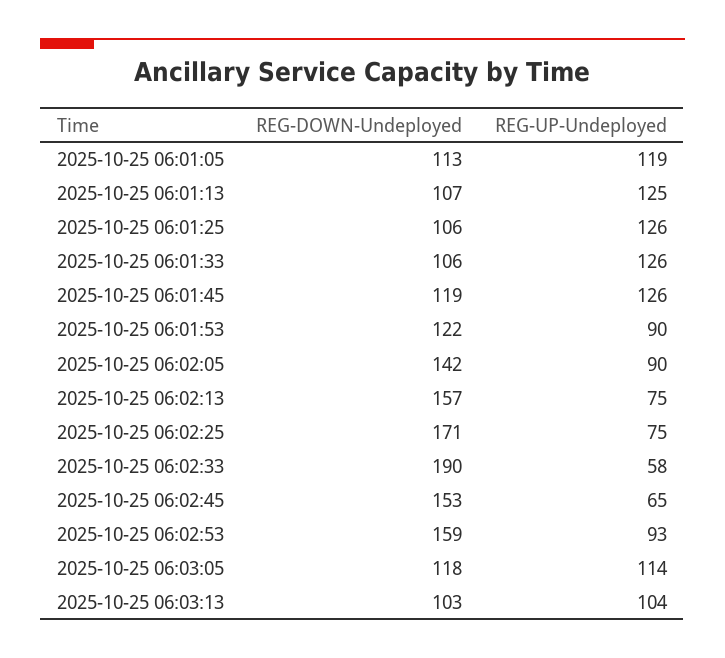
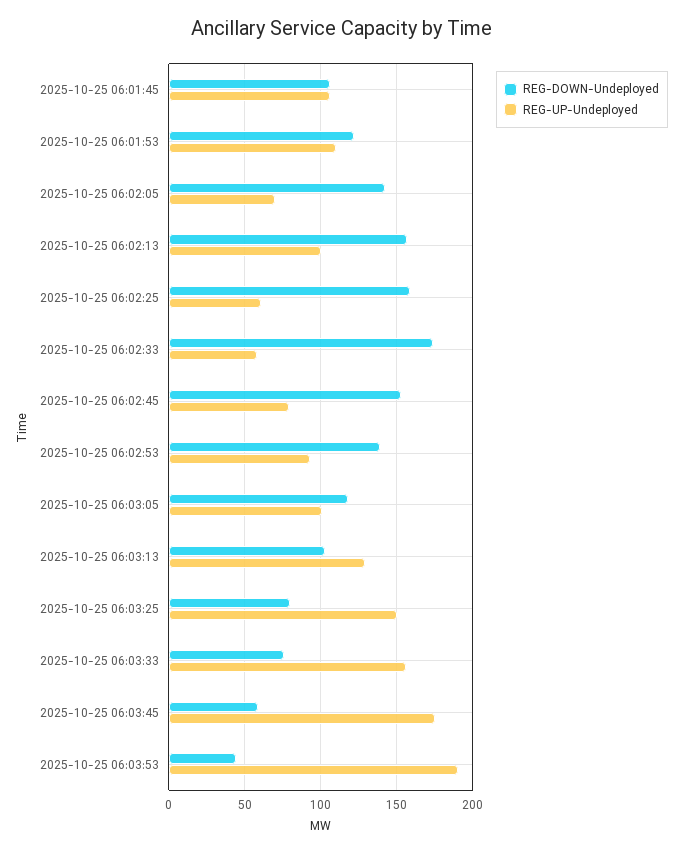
REG-DOWN-Undeployed, 2025-10-25 06:01:05: 113 -> none
REG-UP-Undeployed, 2025-10-25 06:01:05: 119 -> none
REG-DOWN-Undeployed, 2025-10-25 06:01:13: 107 -> none
REG-UP-Undeployed, 2025-10-25 06:01:13: 125 -> none
REG-DOWN-Undeployed, 2025-10-25 06:01:25: 106 -> none
REG-UP-Undeployed, 2025-10-25 06:01:25: 126 -> none
REG-DOWN-Undeployed, 2025-10-25 06:01:33: 106 -> none
REG-UP-Undeployed, 2025-10-25 06:01:33: 126 -> none
REG-DOWN-Undeployed, 2025-10-25 06:01:45: 119 -> 105
REG-UP-Undeployed, 2025-10-25 06:01:45: 126 -> 105
REG-UP-Undeployed, 2025-10-25 06:01:53: 90 -> 110
REG-UP-Undeployed, 2025-10-25 06:02:05: 90 -> 70
REG-UP-Undeployed, 2025-10-25 06:02:13: 75 -> 100
REG-DOWN-Undeployed, 2025-10-25 06:02:25: 171 -> 160
REG-UP-Undeployed, 2025-10-25 06:02:25: 75 -> 60
REG-DOWN-Undeployed, 2025-10-25 06:02:33: 190 -> 175
REG-UP-Undeployed, 2025-10-25 06:02:45: 65 -> 80
REG-DOWN-Undeployed, 2025-10-25 06:02:53: 159 -> 140
REG-UP-Undeployed, 2025-10-25 06:03:05: 114 -> 100
REG-UP-Undeployed, 2025-10-25 06:03:13: 104 -> 130
REG-DOWN-Undeployed, 2025-10-25 06:03:25: none -> 80
REG-UP-Undeployed, 2025-10-25 06:03:25: none -> 150
REG-DOWN-Undeployed, 2025-10-25 06:03:33: none -> 75
REG-UP-Undeployed, 2025-10-25 06:03:33: none -> 155
REG-DOWN-Undeployed, 2025-10-25 06:03:45: none -> 60
REG-UP-Undeployed, 2025-10-25 06:03:45: none -> 175
REG-DOWN-Undeployed, 2025-10-25 06:03:53: none -> 45
REG-UP-Undeployed, 2025-10-25 06:03:53: none -> 190

